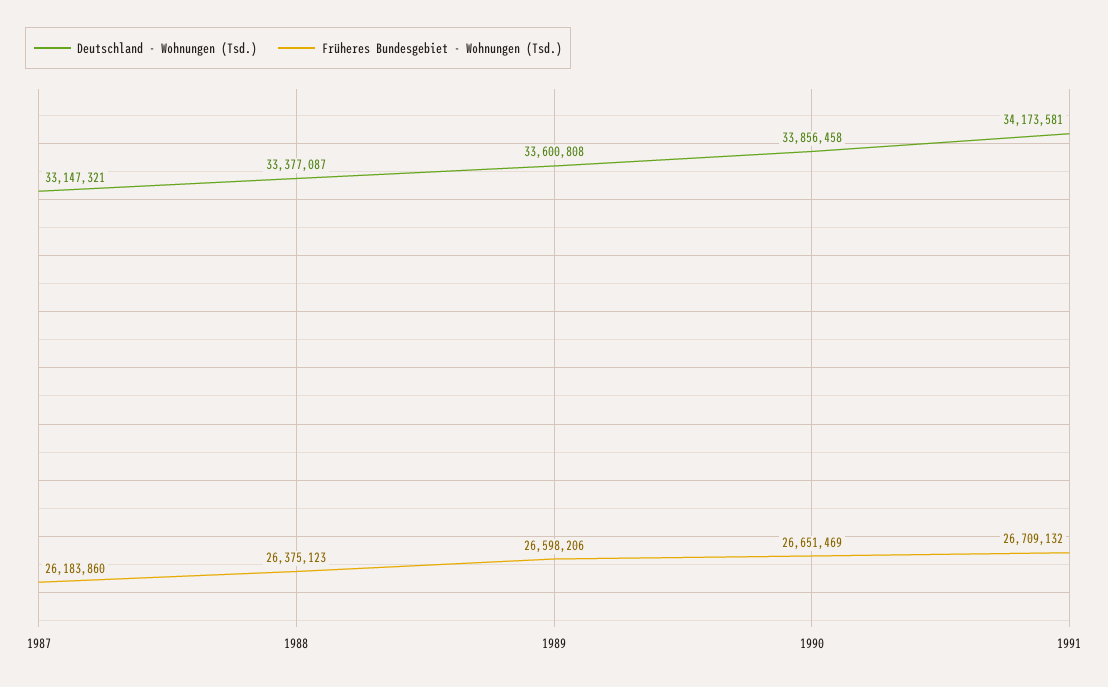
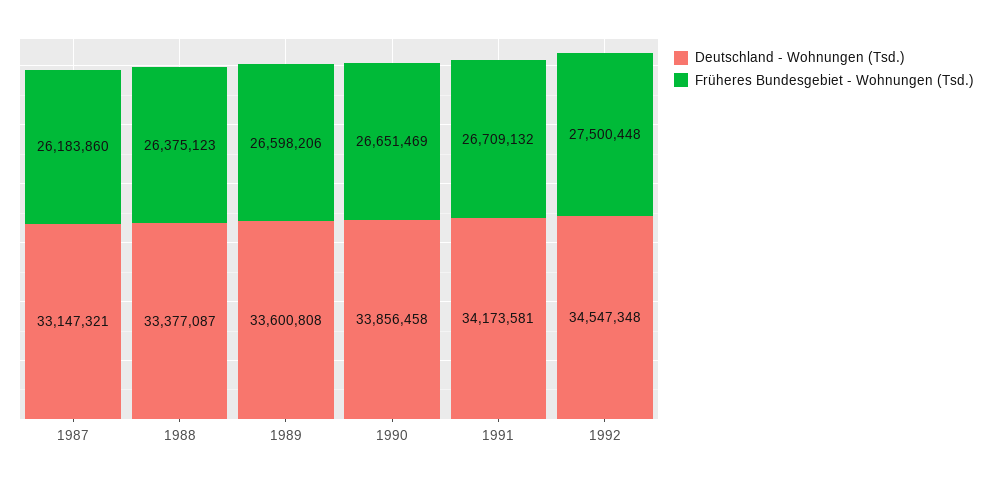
Deutschland - Wohnungen (Tsd.), 1992: none -> 34547348
Früheres Bundesgebiet - Wohnungen (Tsd.), 1992: none -> 27500448

